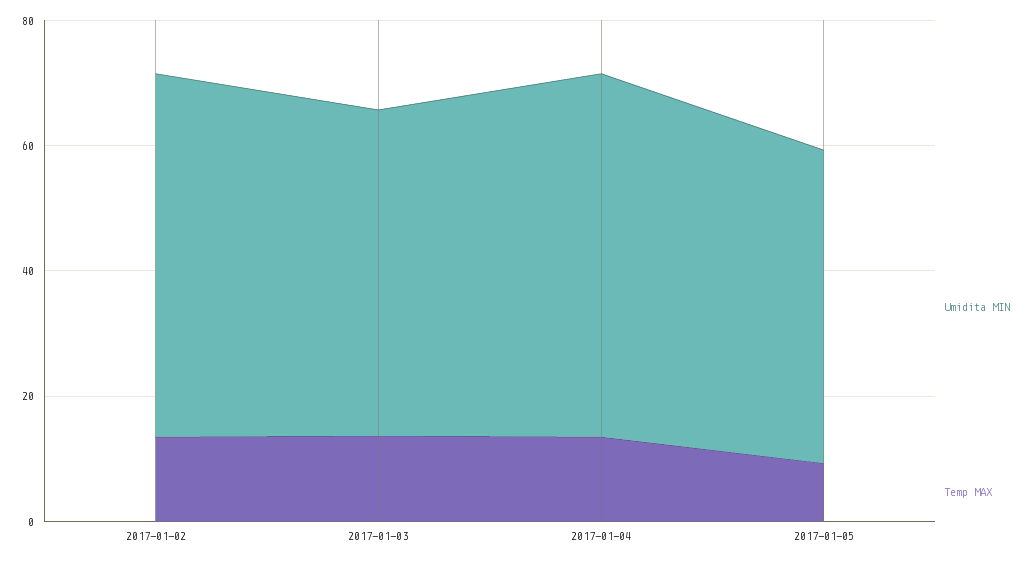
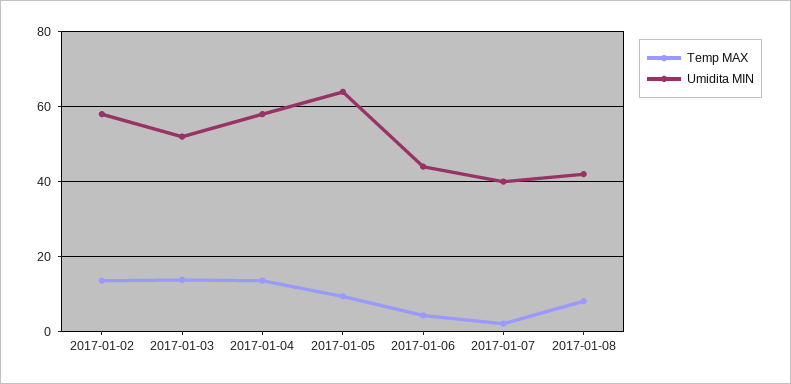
Umidita MIN, 2017-01-05: 50 -> 64
Temp MAX, 2017-01-06: none -> 4
Umidita MIN, 2017-01-06: none -> 44
Temp MAX, 2017-01-07: none -> 2
Umidita MIN, 2017-01-07: none -> 40
Temp MAX, 2017-01-08: none -> 8
Umidita MIN, 2017-01-08: none -> 42

